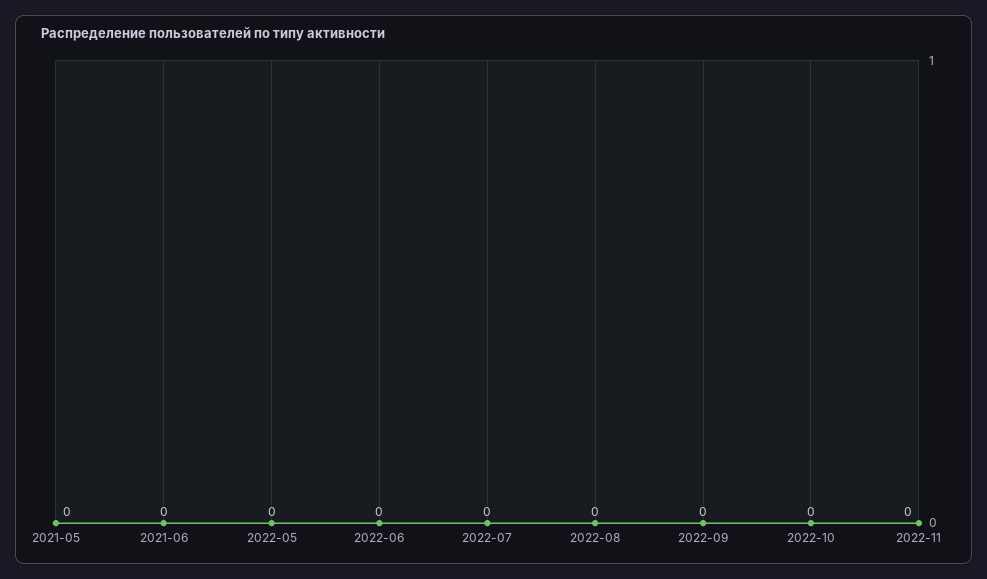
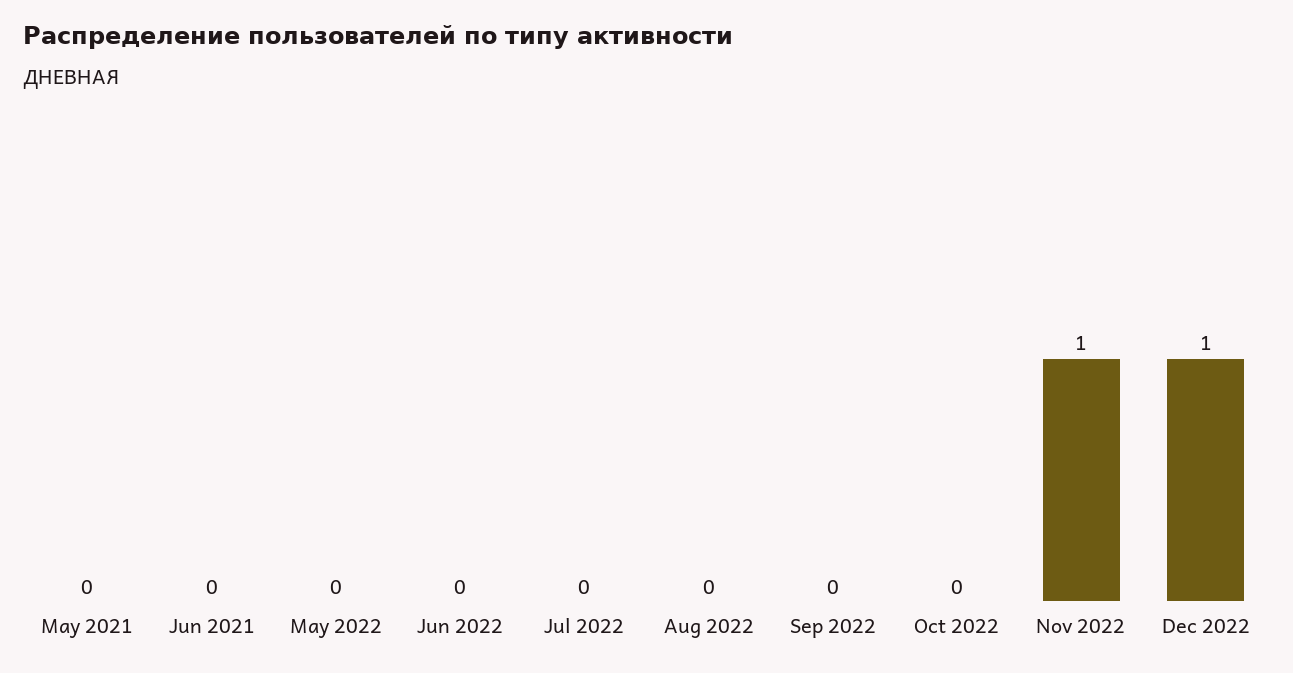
2022-11: 0 -> 1
Dec 2022: none -> 1

